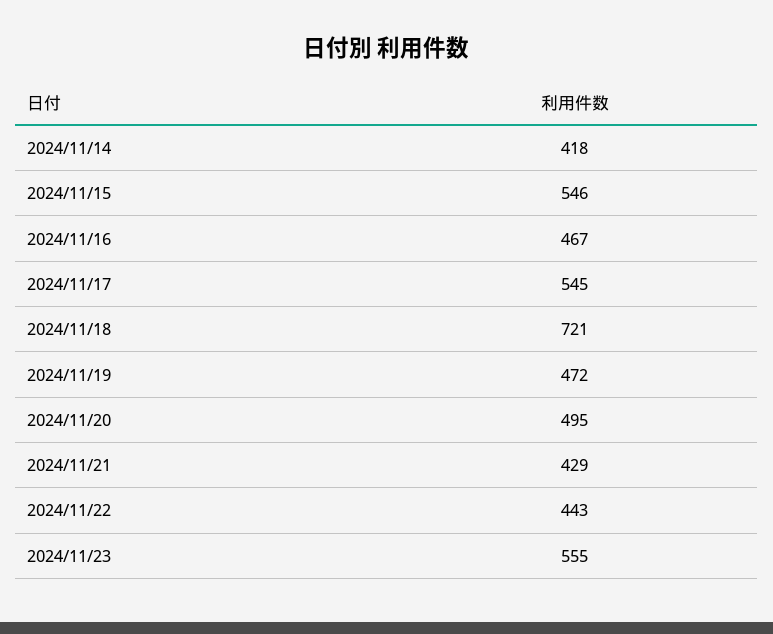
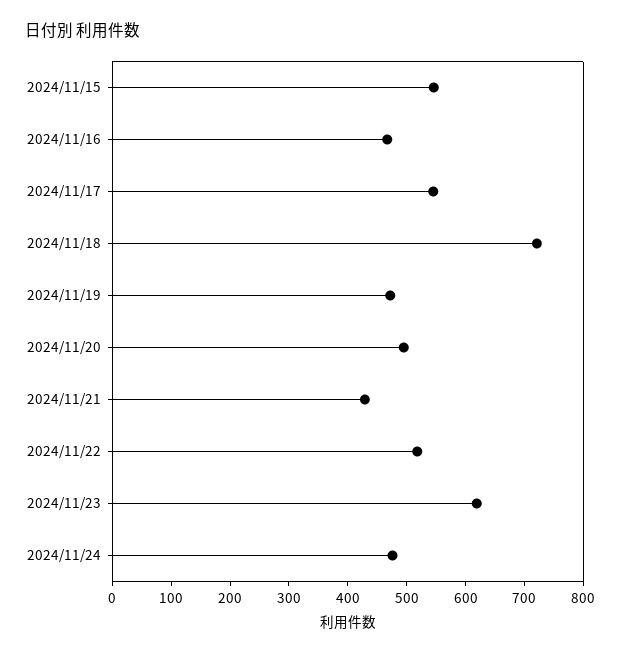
2024/11/14: 418 -> none
2024/11/22: 443 -> 520
2024/11/23: 555 -> 620
2024/11/24: none -> 480

